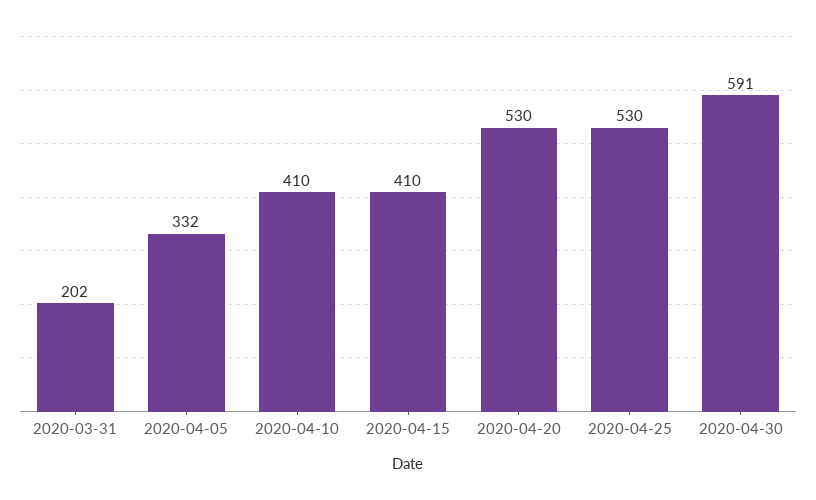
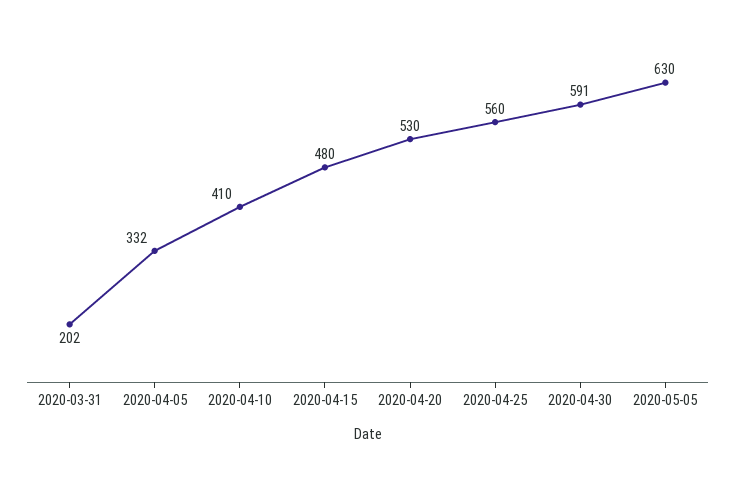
2020-04-15: 410 -> 480
2020-04-25: 530 -> 560
2020-05-05: none -> 630

